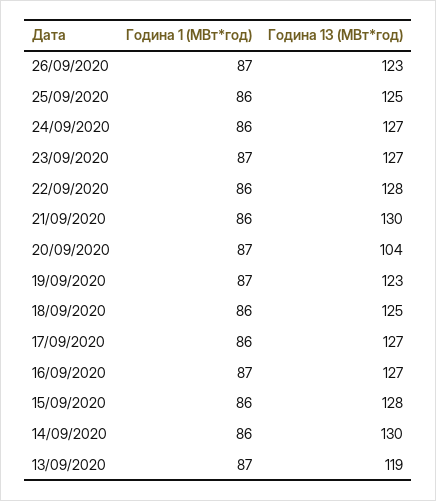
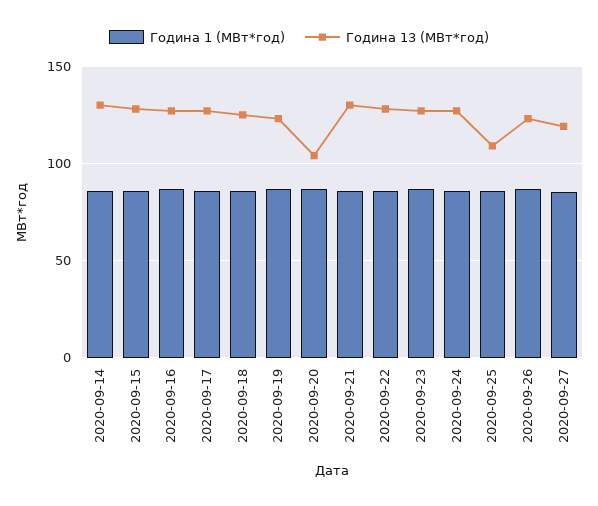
Година 13 (МВт*год), 25/09/2020: 125 -> 110
Година 1 (МВт*год), 13/09/2020: 87 -> none
Година 13 (МВт*год), 13/09/2020: 119 -> none
Година 1 (МВт*год), 2020-09-27: none -> 85
Година 13 (МВт*год), 2020-09-27: none -> 120

